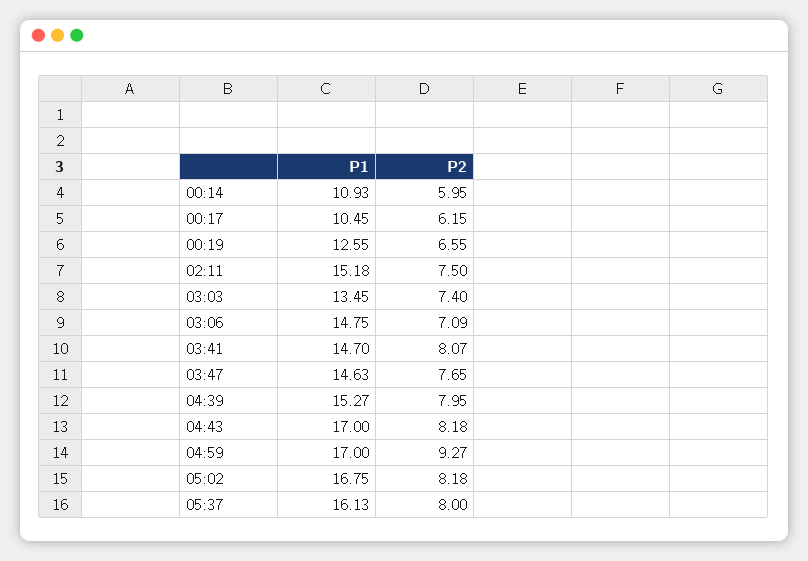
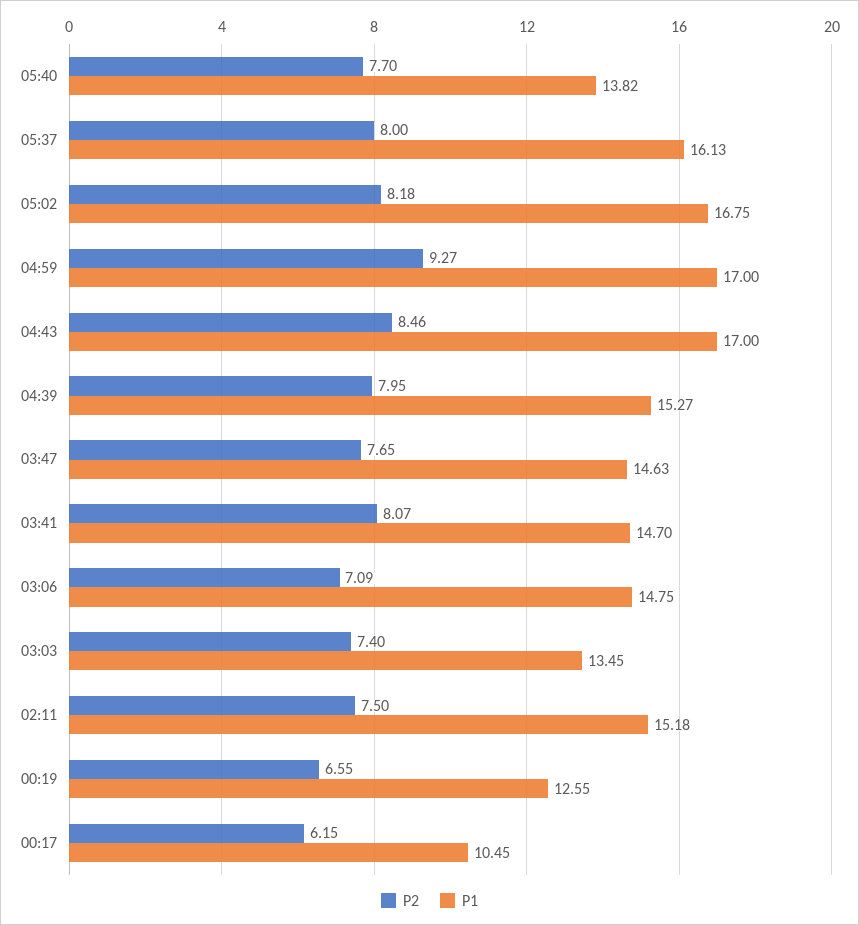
P1, 00:14: 10.93 -> none
P2, 00:14: 5.95 -> none
P2, 04:43: 8.18 -> 8.46
P2, 05:40: none -> 7.7
P1, 05:40: none -> 13.82

